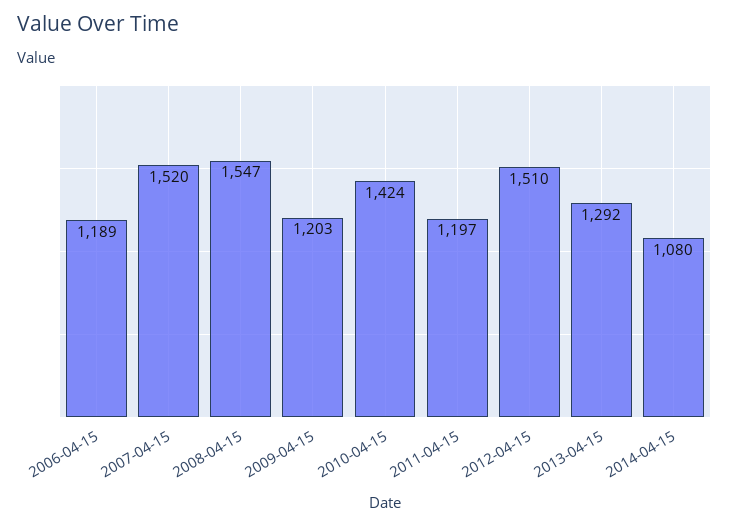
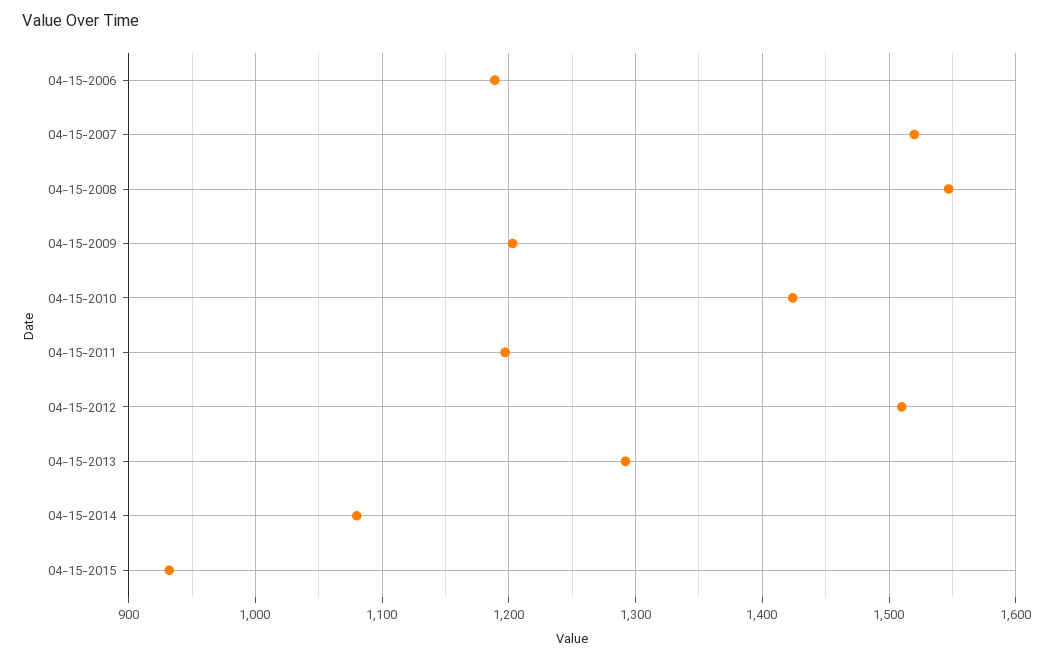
04-15-2015: none -> 930

